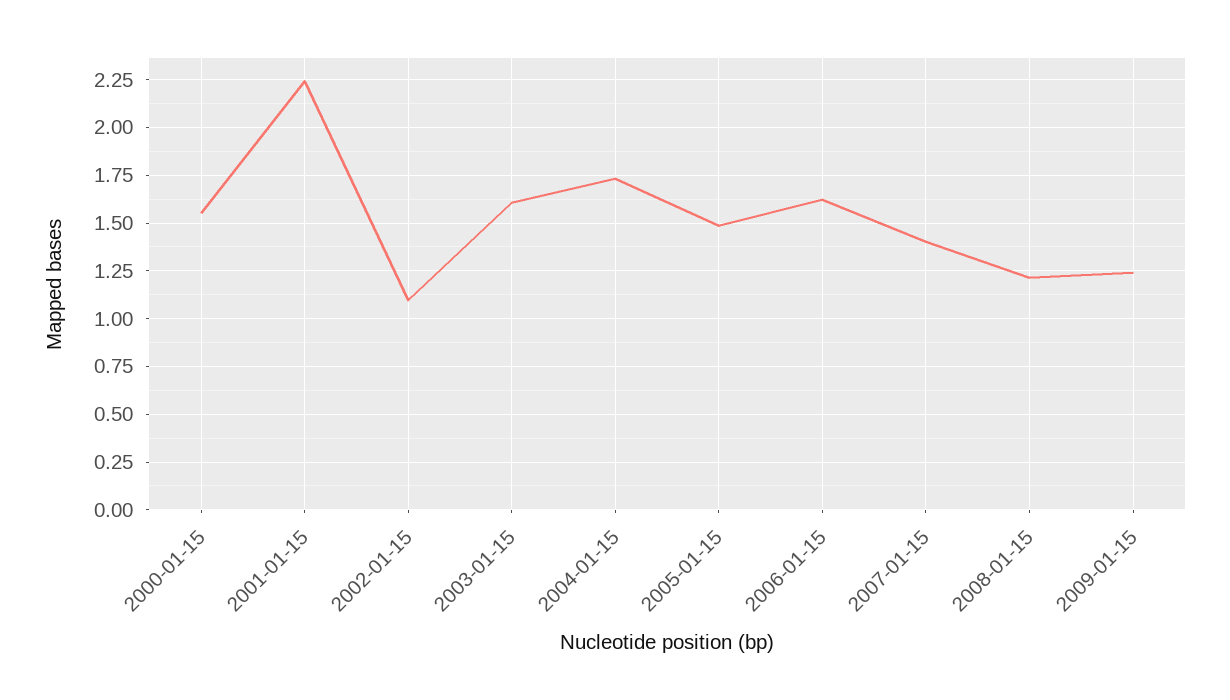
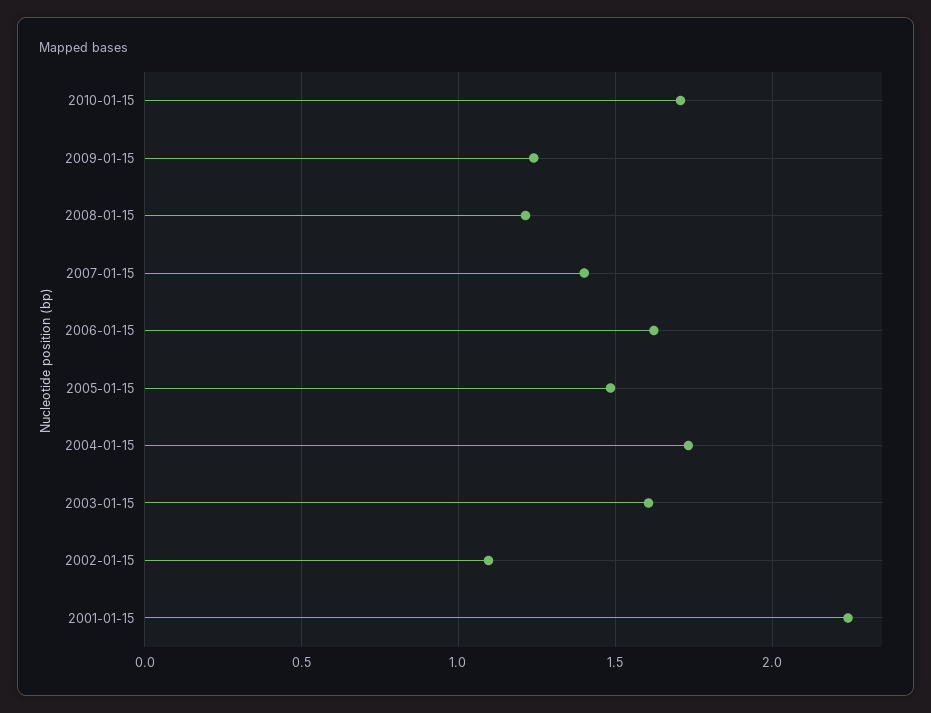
2000-01-15: 1.55 -> none
2010-01-15: none -> 1.7

